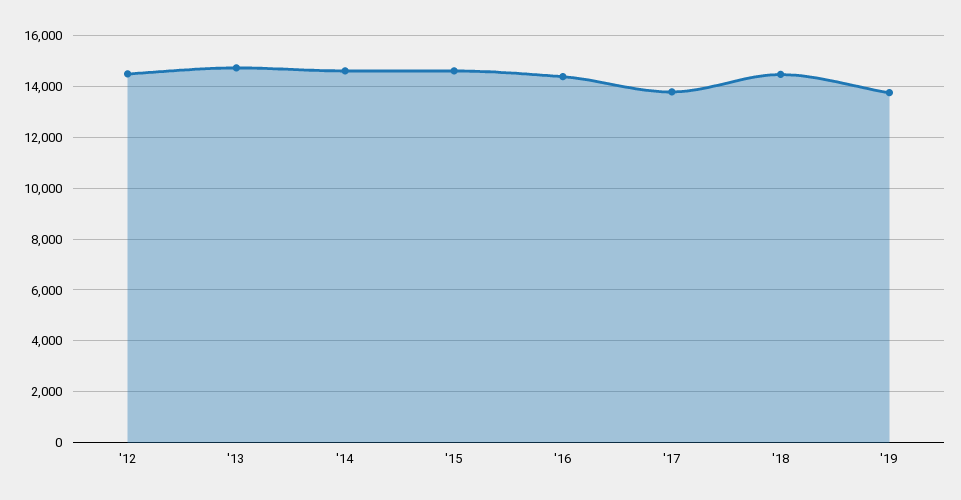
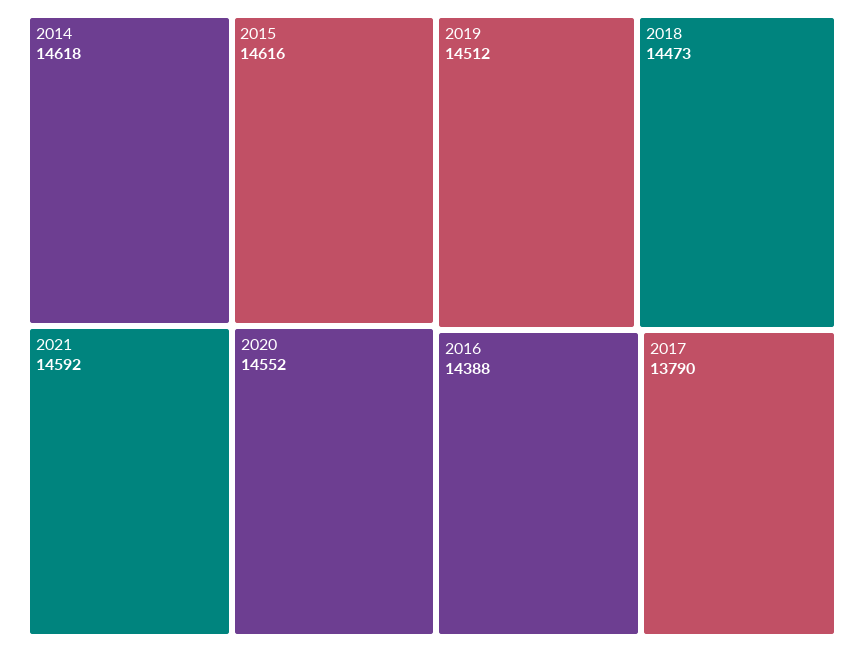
'12: 14500 -> none
'13: 14750 -> none
'19: 13750 -> 14512
2021: none -> 14592
2020: none -> 14552

